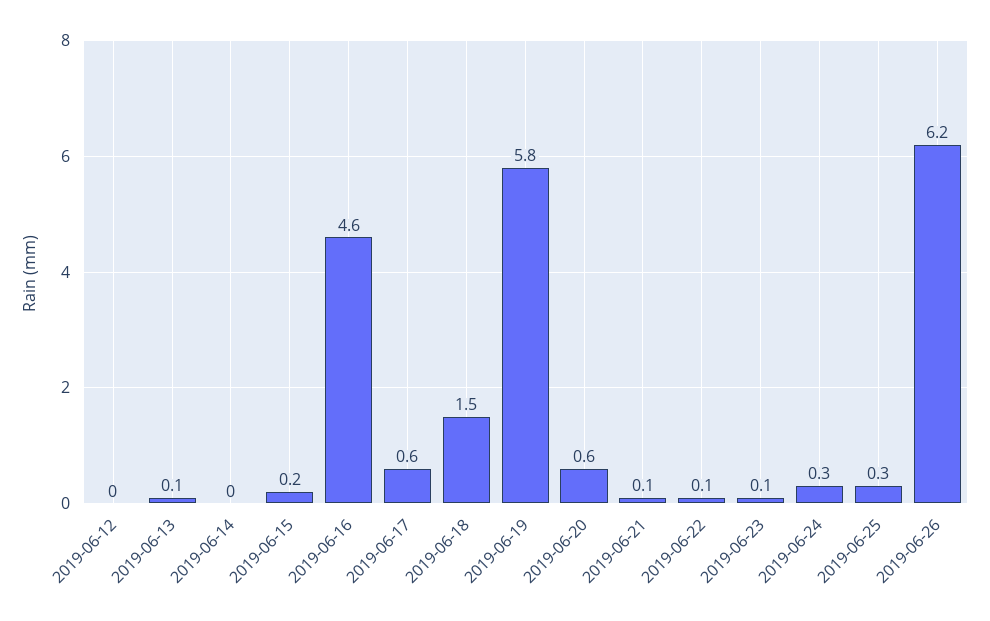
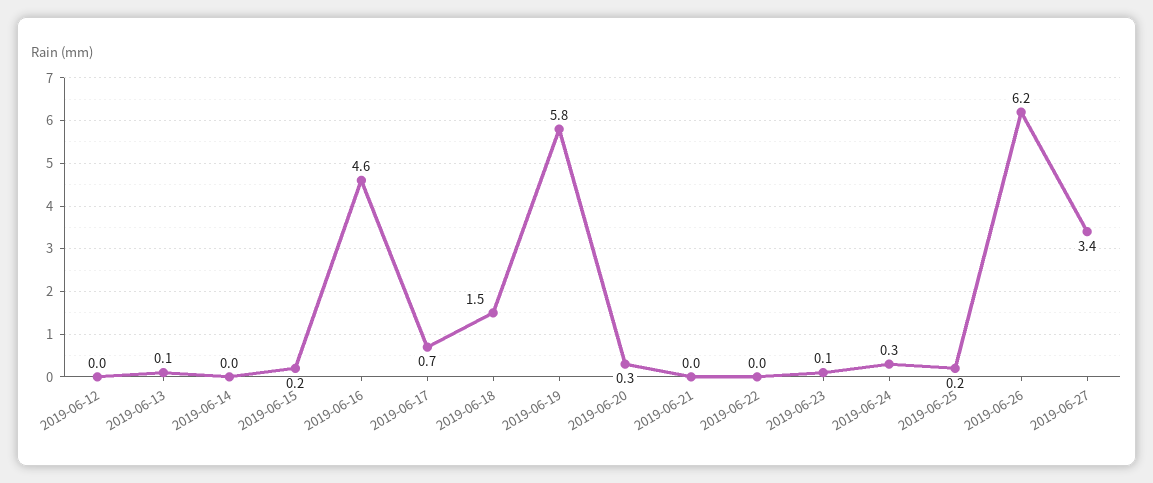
2019-06-17: 0.6 -> 0.7
2019-06-20: 0.6 -> 0.3
2019-06-21: 0.1 -> 0
2019-06-22: 0.1 -> 0
2019-06-25: 0.3 -> 0.2
2019-06-27: none -> 3.4

